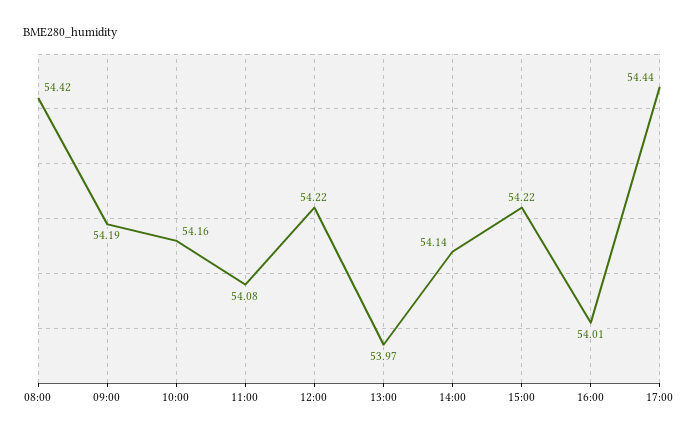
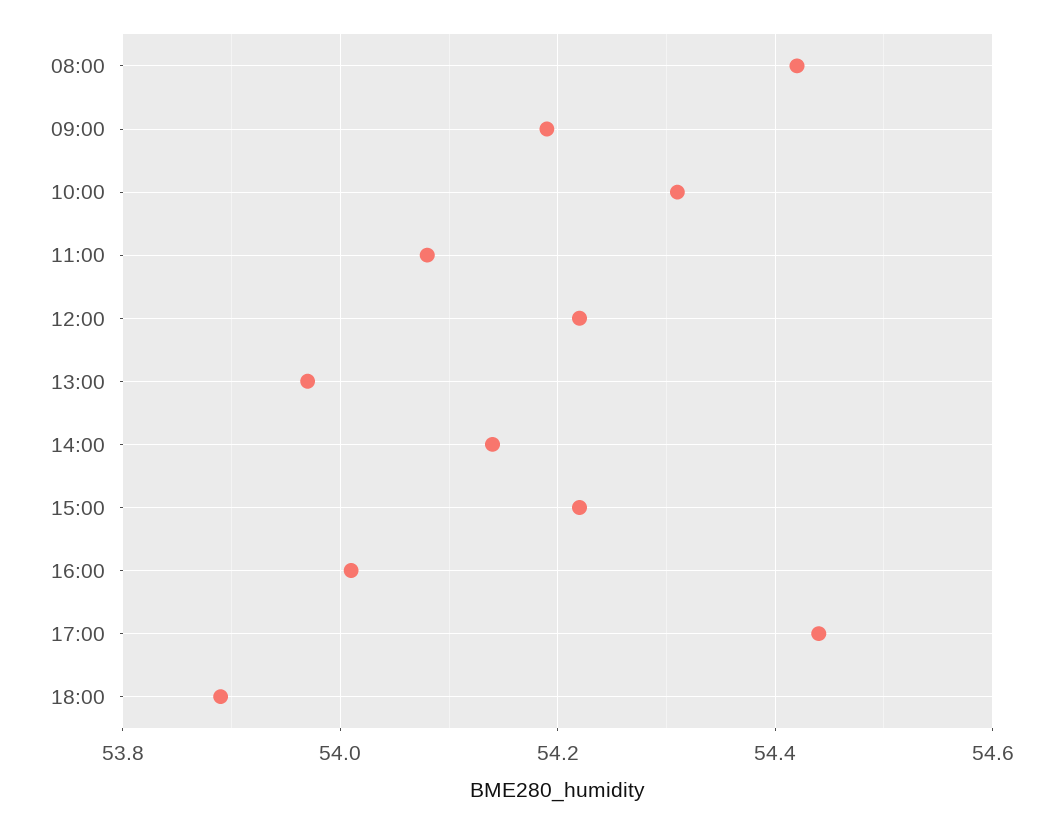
10:00: 54.16 -> 54.3
18:00: none -> 53.9

